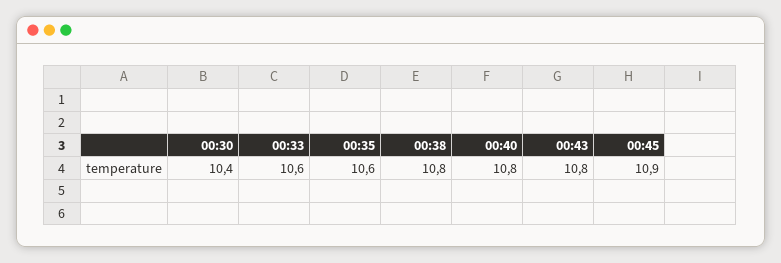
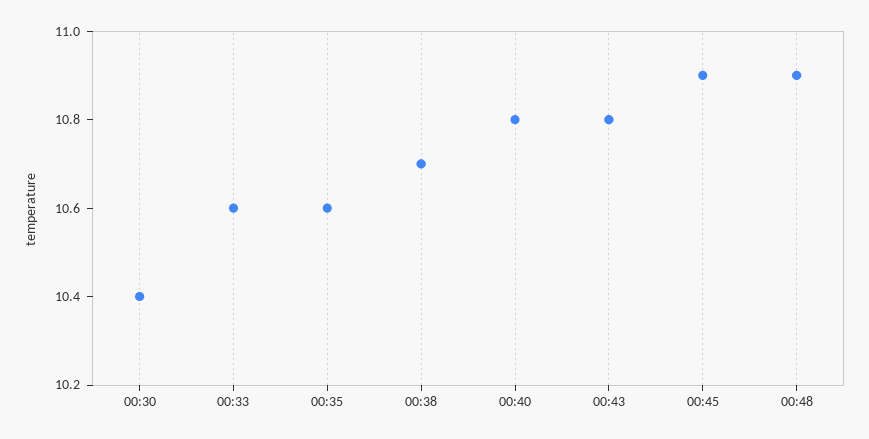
00:38: 10.8 -> 10.7
00:48: none -> 10.9

